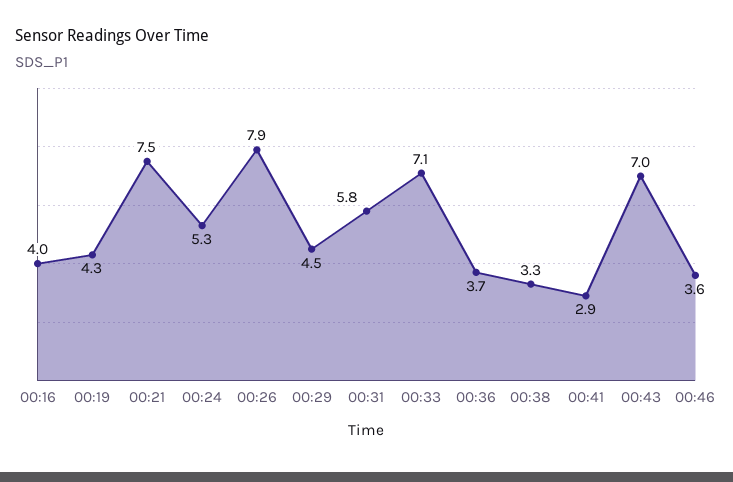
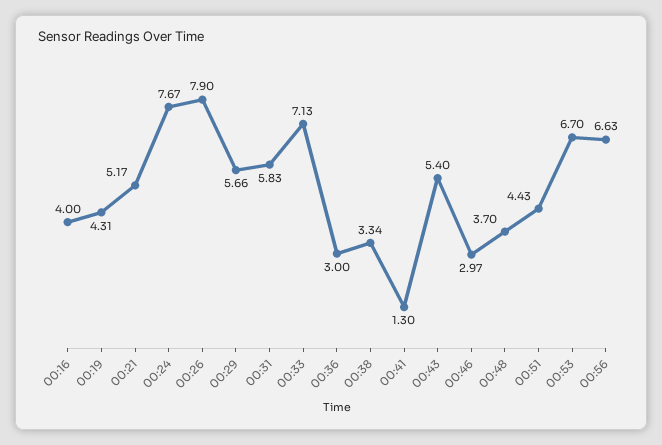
00:21: 7.5 -> 5.17
00:24: 5.3 -> 7.67
00:29: 4.5 -> 5.66
00:36: 3.7 -> 3
00:41: 2.9 -> 1.3
00:43: 7 -> 5.4
00:46: 3.6 -> 2.97
00:48: none -> 3.7
00:51: none -> 4.43
00:53: none -> 6.7
00:56: none -> 6.63

